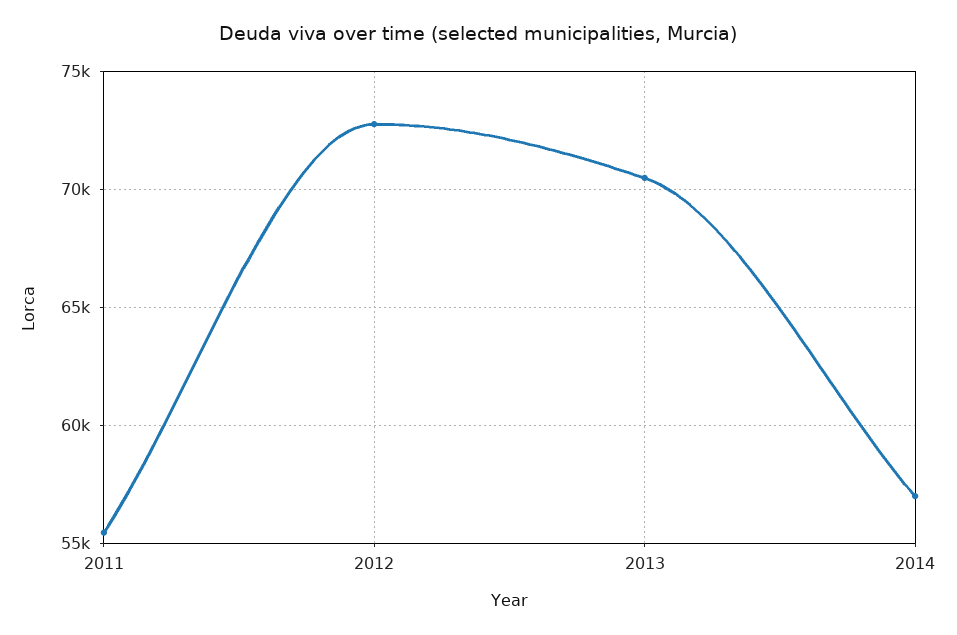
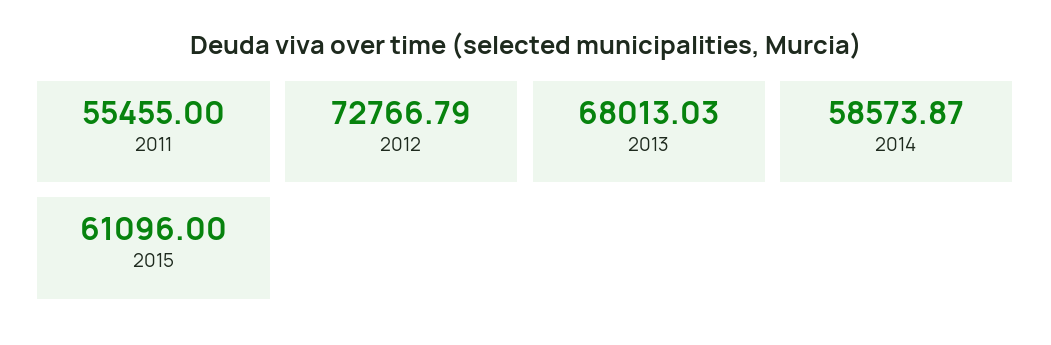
2013: 70500 -> 68013.03
2014: 57000 -> 58573.87
2015: none -> 61096

